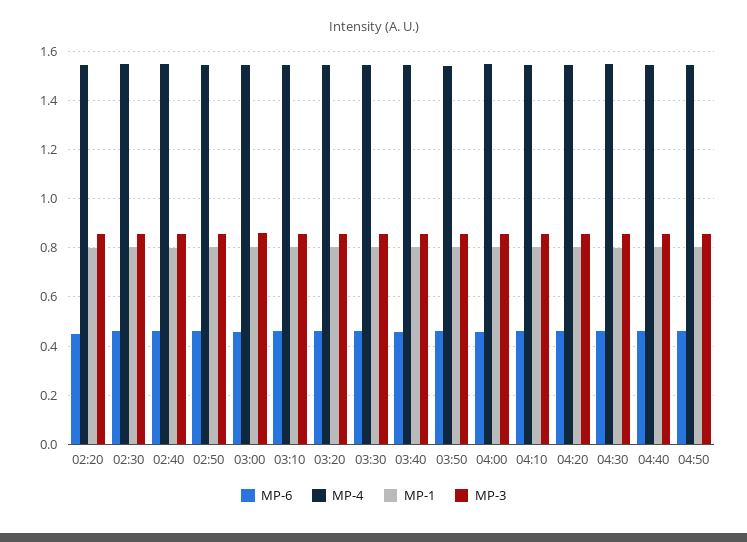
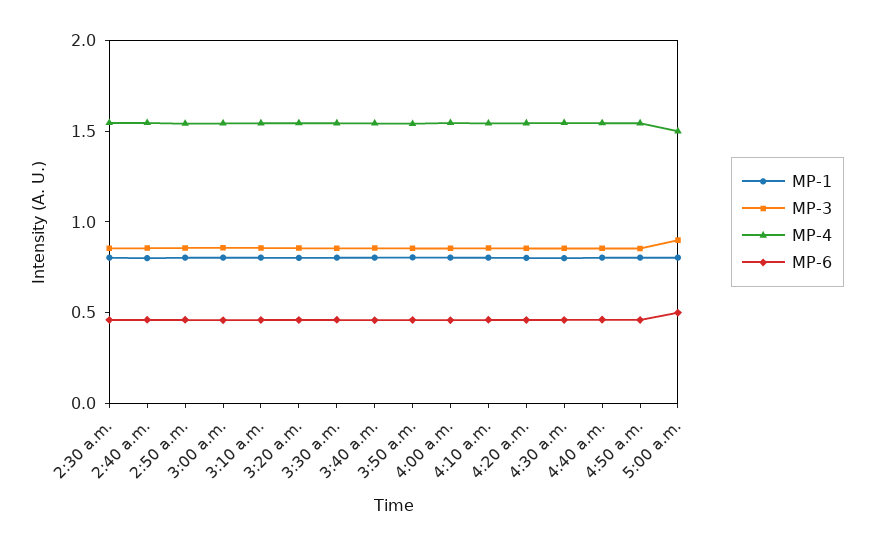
MP-6, 02:20: 0.45 -> none
MP-4, 02:20: 1.55 -> none
MP-1, 02:20: 0.8 -> none
MP-3, 02:20: 0.85 -> none
MP-1, 5:00 a.m.: none -> 0.8
MP-3, 5:00 a.m.: none -> 0.9
MP-4, 5:00 a.m.: none -> 1.5
MP-6, 5:00 a.m.: none -> 0.5

